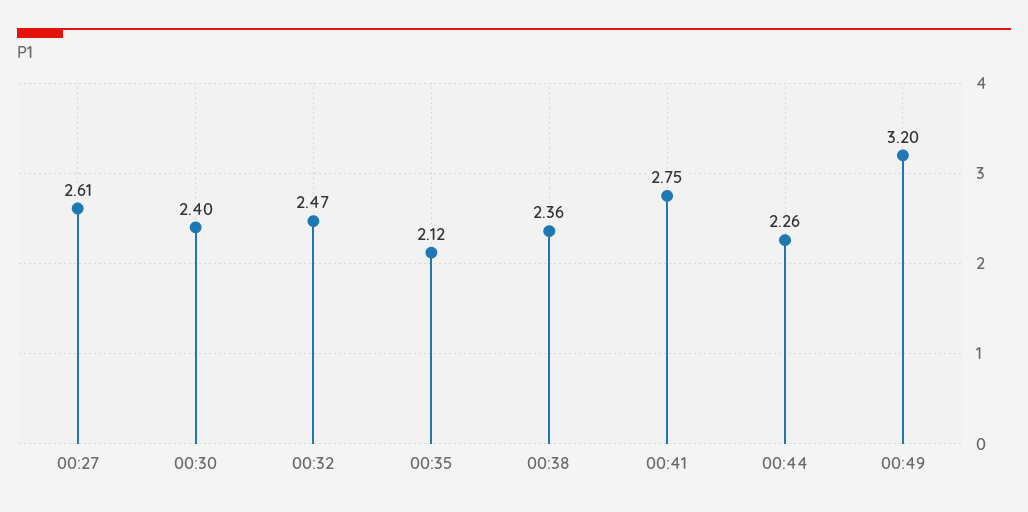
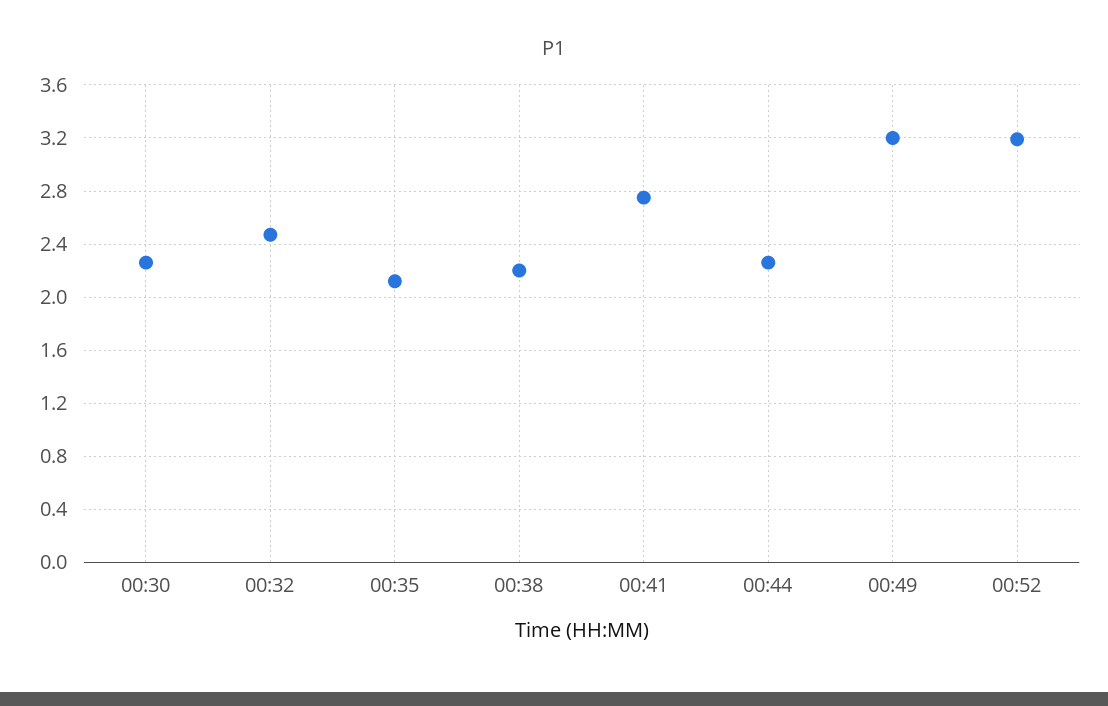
00:27: 2.61 -> none
00:30: 2.4 -> 2.25
00:38: 2.36 -> 2.2
00:52: none -> 3.2

